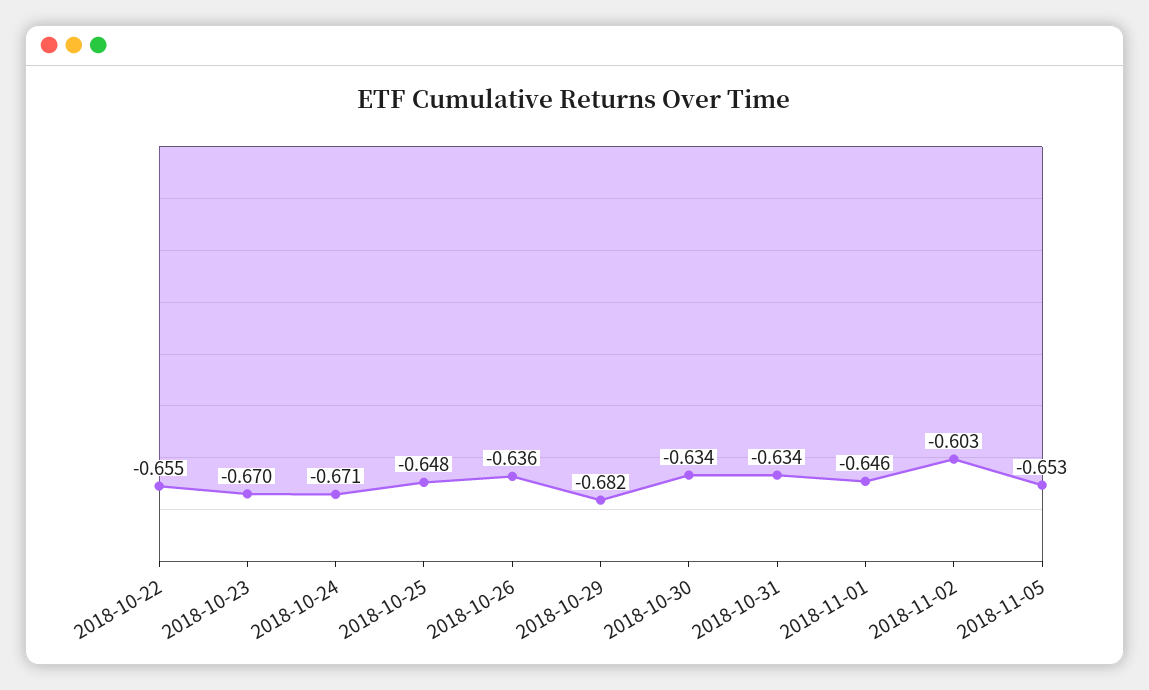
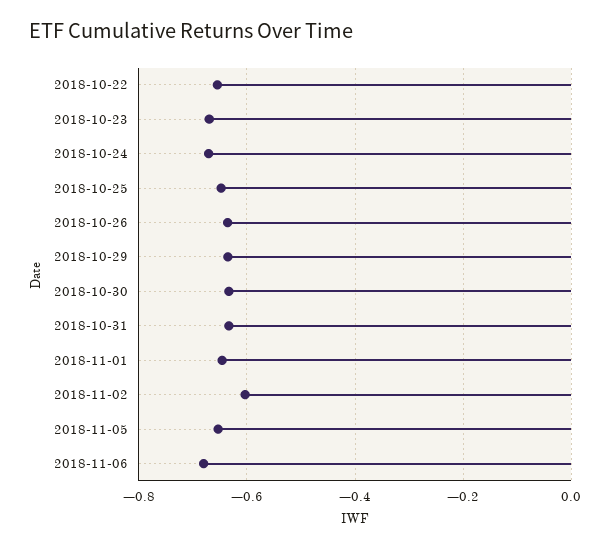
2018-10-29: -0.682 -> -0.64
2018-11-06: none -> -0.68

